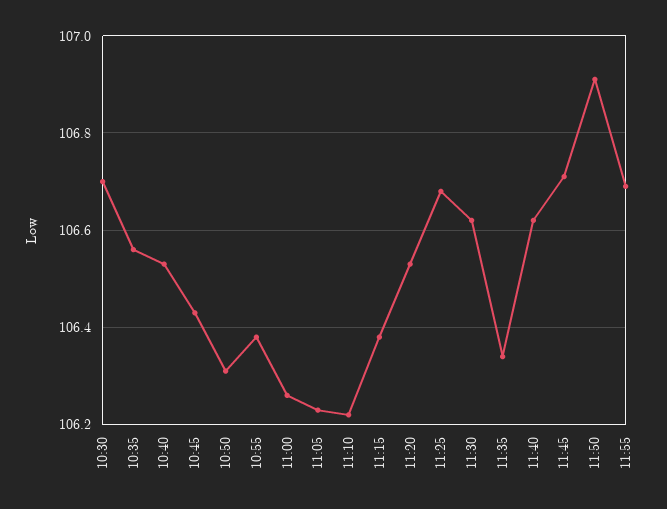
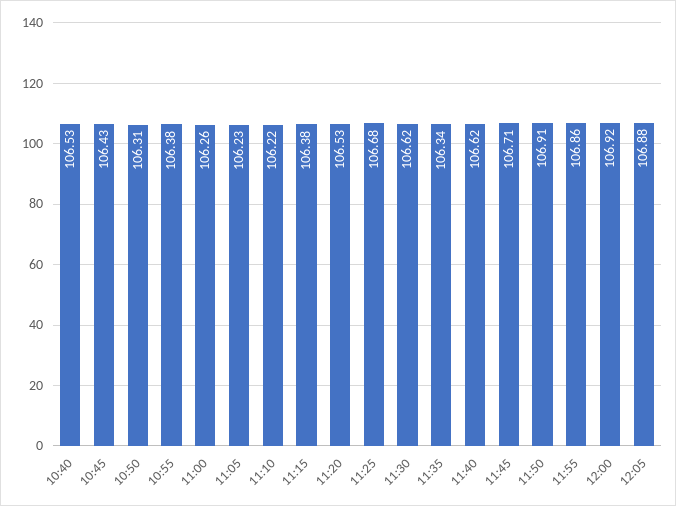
10:30: 106.7 -> none
10:35: 106.55 -> none
11:55: 106.7 -> 106.86
12:00: none -> 106.92
12:05: none -> 106.88

